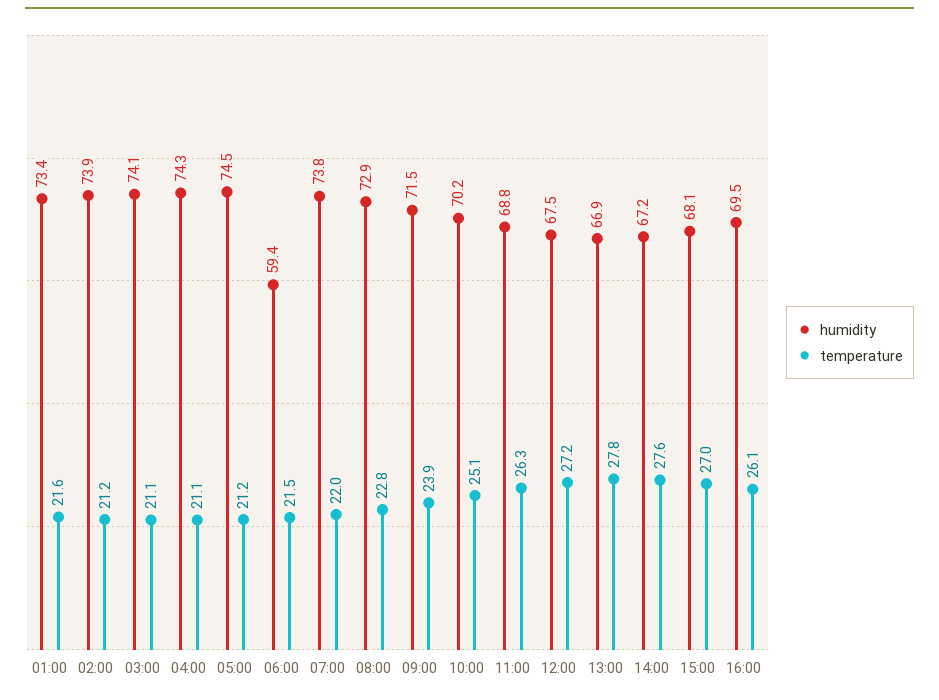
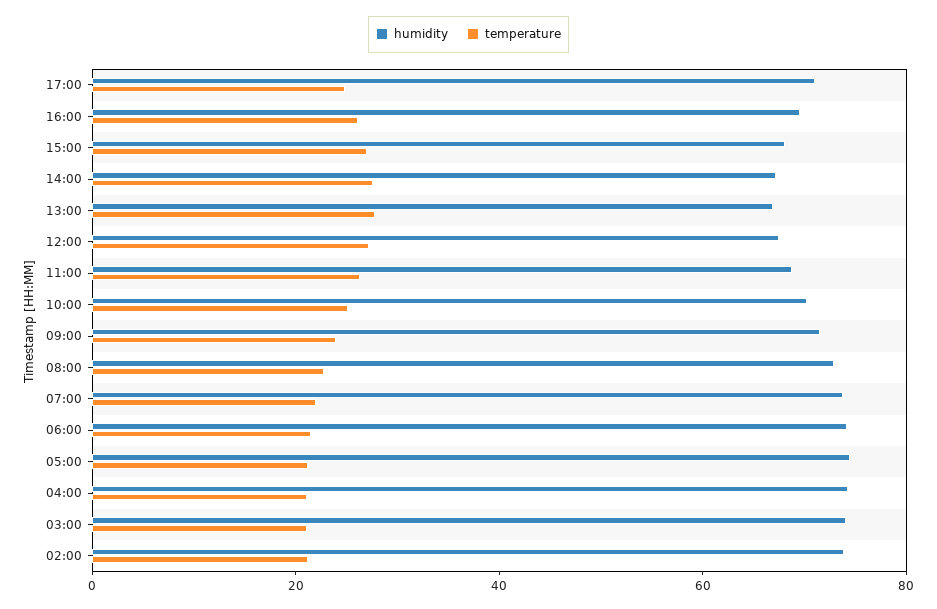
humidity, 01:00: 73.4 -> none
temperature, 01:00: 21.6 -> none
humidity, 06:00: 59.4 -> 75
humidity, 17:00: none -> 70
temperature, 17:00: none -> 25

